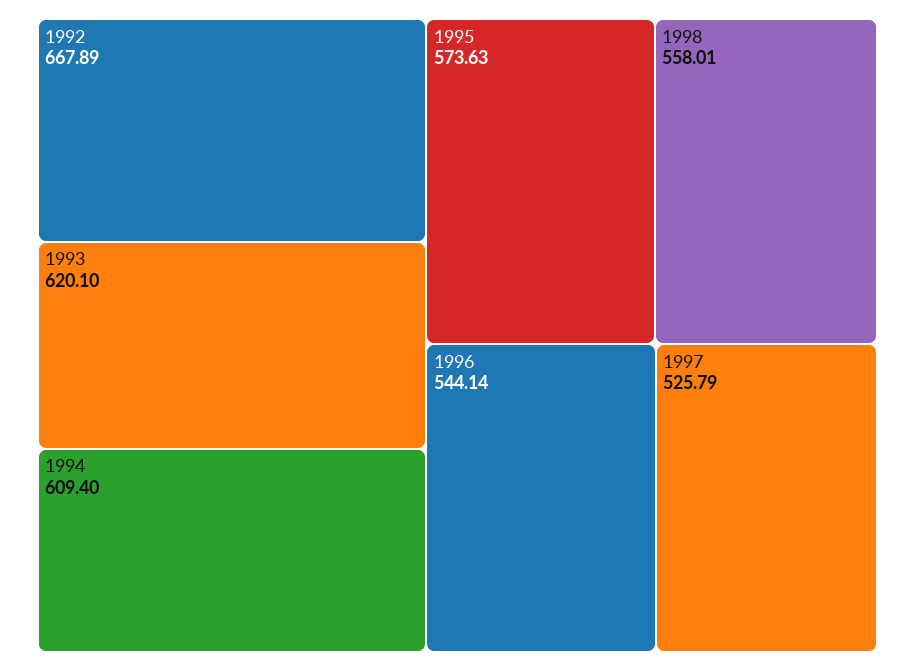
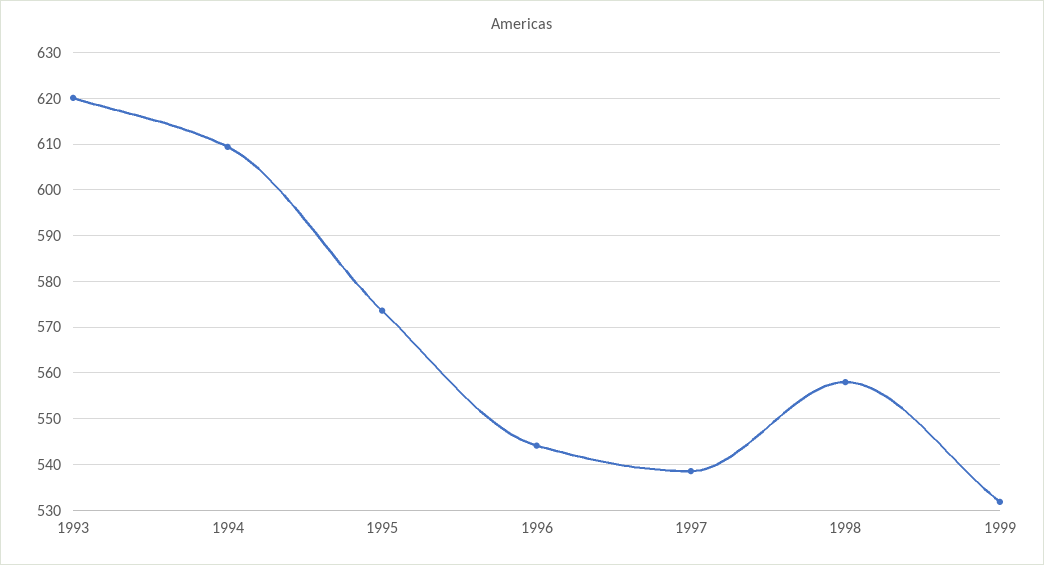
1992: 667.89 -> none
1997: 525.79 -> 538
1999: none -> 532

